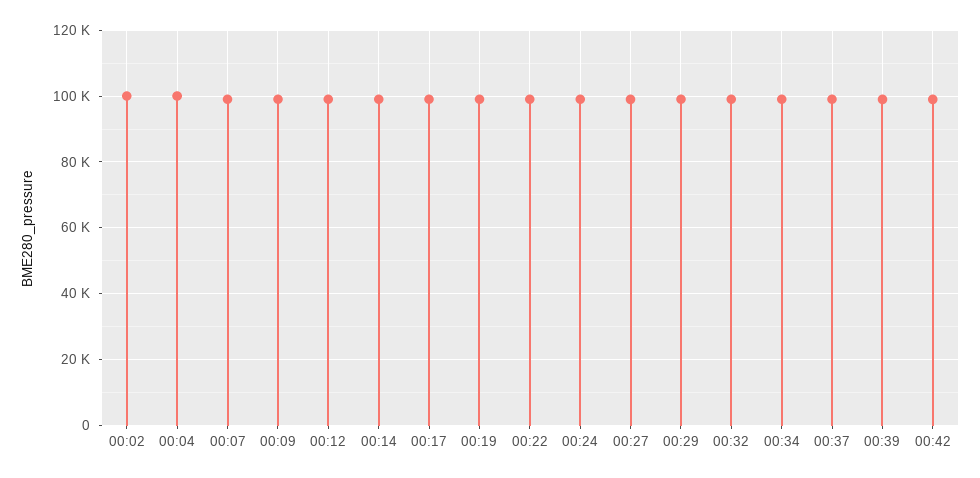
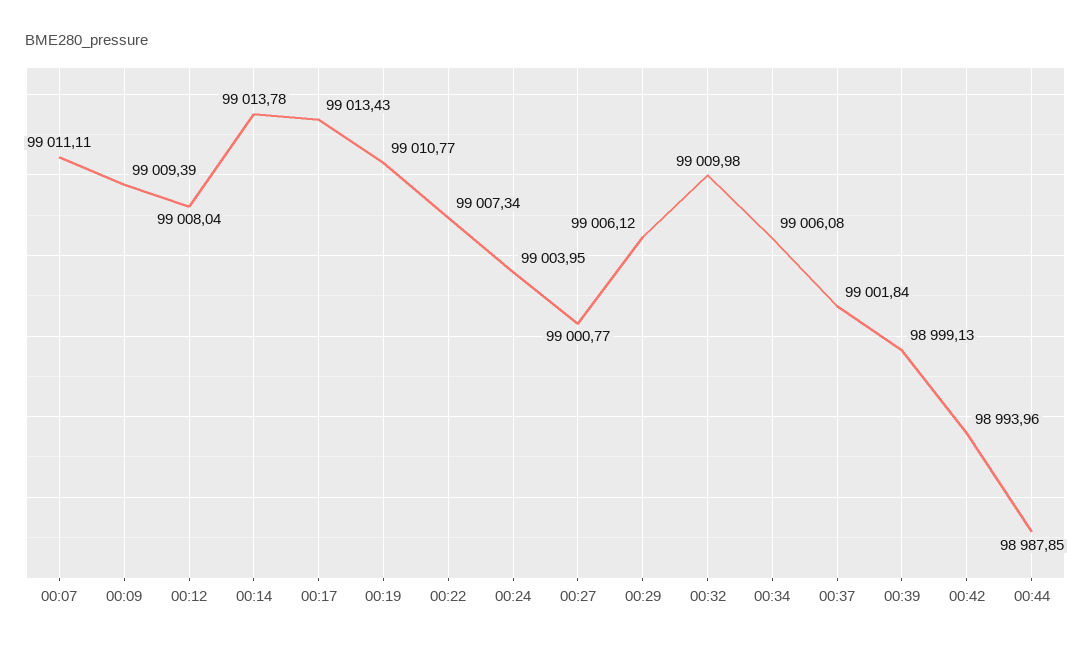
00:02: 100000 -> none
00:04: 100000 -> none
00:44: none -> 98987.85

